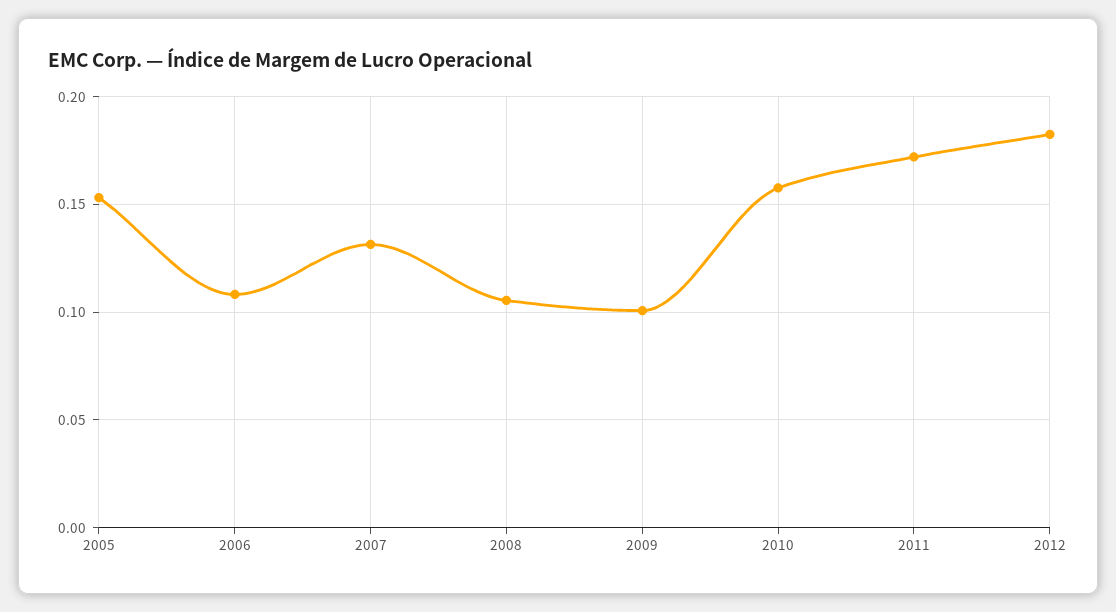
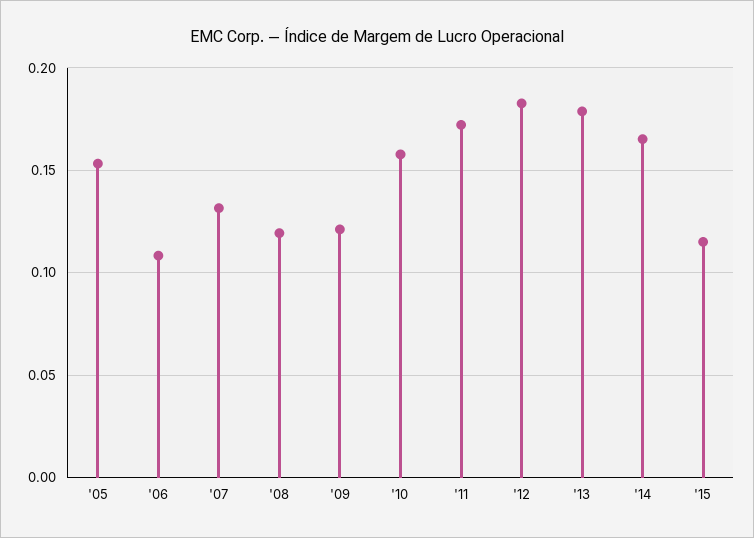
2008: 0.105 -> 0.12
2009: 0.1 -> 0.12
'13: none -> 0.18
'14: none -> 0.165
'15: none -> 0.115

